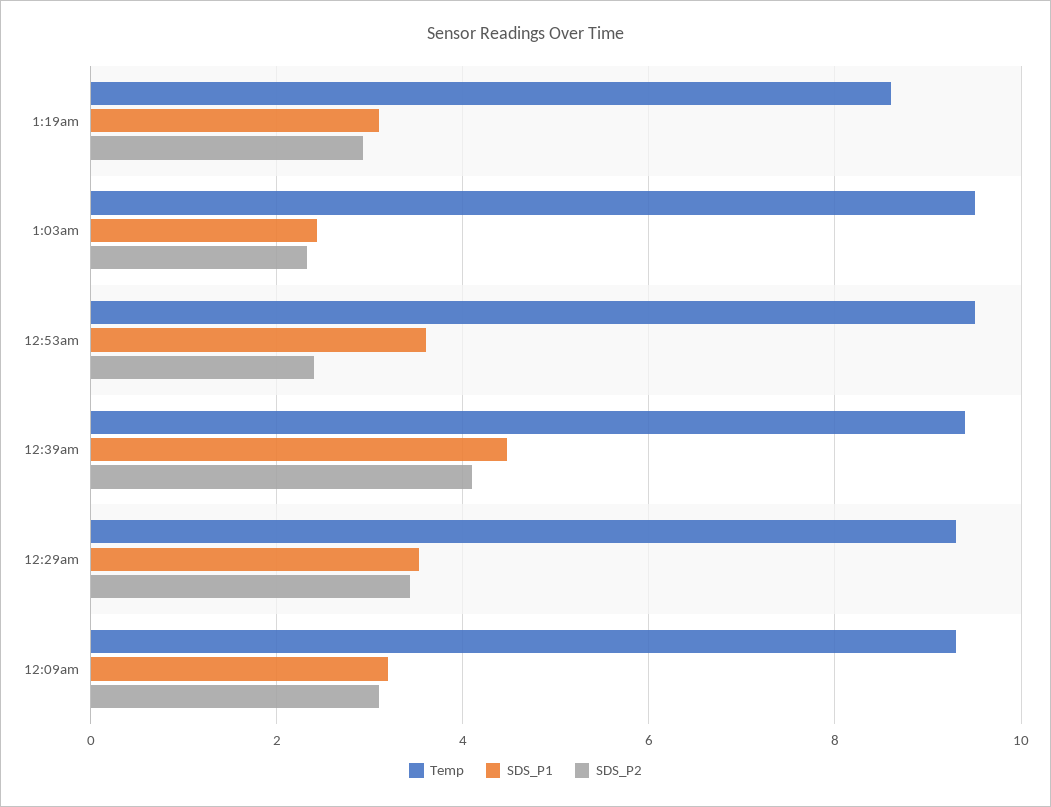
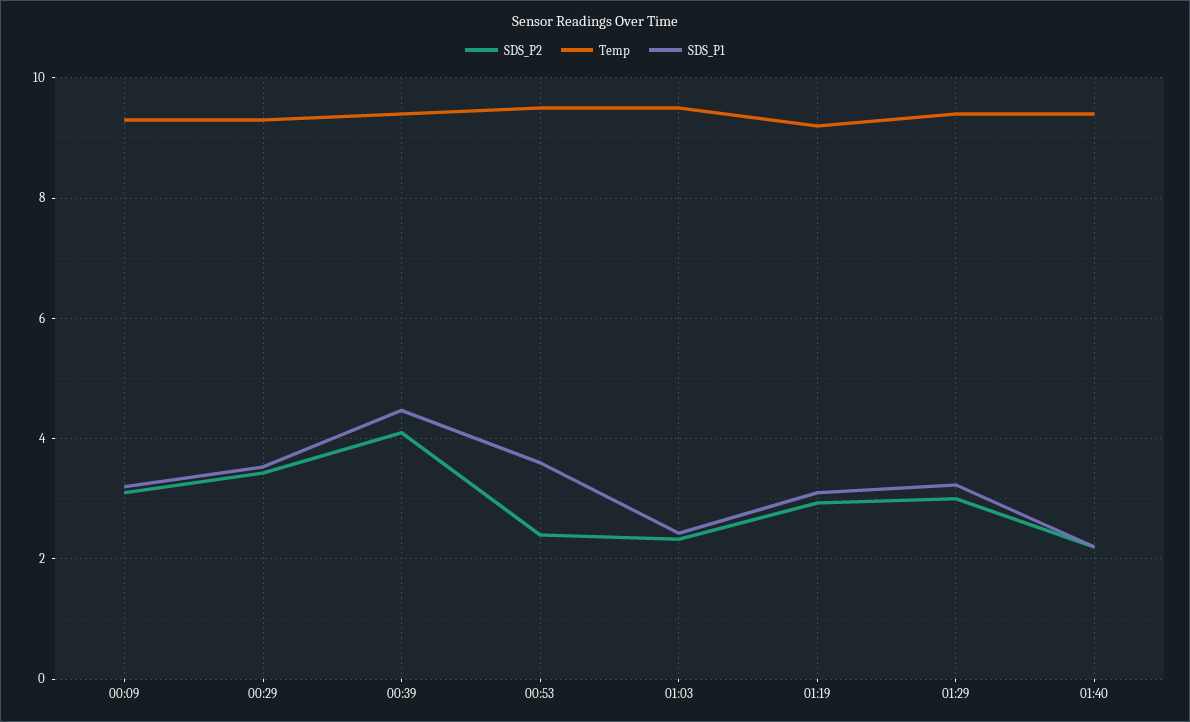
Temp, 1:19am: 8.6 -> 9.2
SDS_P2, 01:29: none -> 3
Temp, 01:29: none -> 9.4
SDS_P1, 01:29: none -> 3.2
SDS_P2, 01:40: none -> 2.2
Temp, 01:40: none -> 9.4
SDS_P1, 01:40: none -> 2.2

